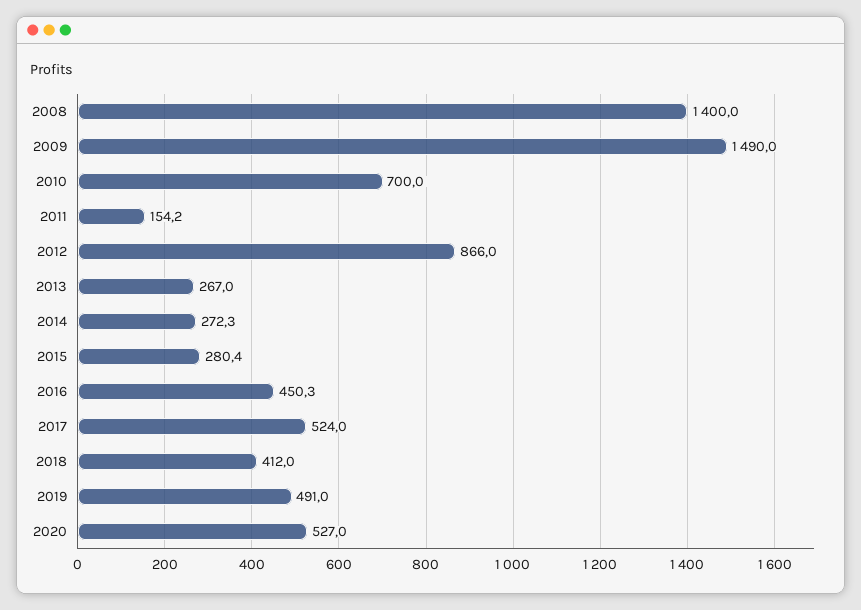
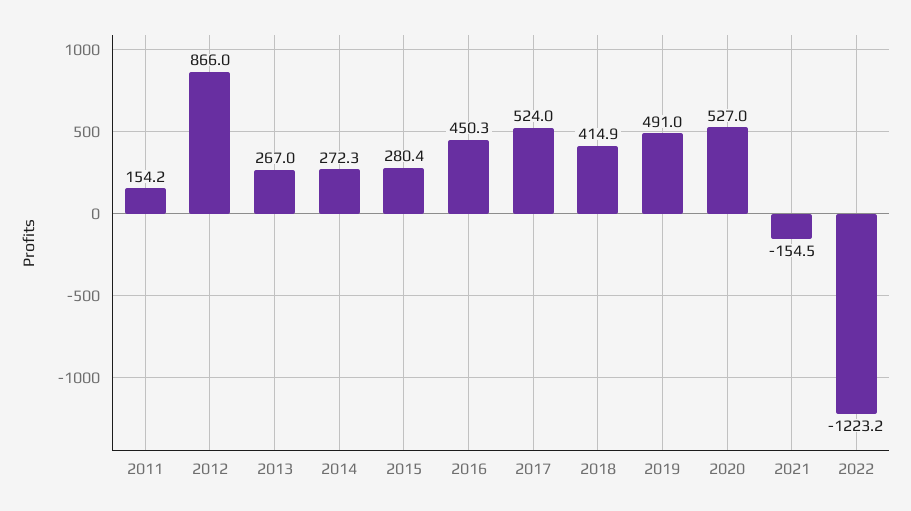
2008: 1400 -> none
2009: 1490 -> none
2010: 700 -> none
2018: 412 -> 414.9
2021: none -> -154.5
2022: none -> -1223.2

